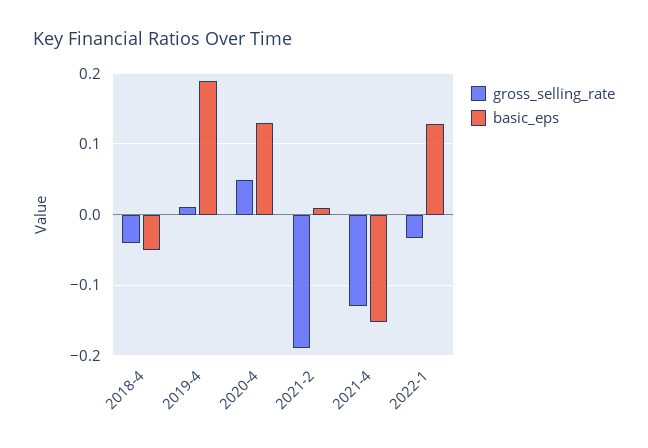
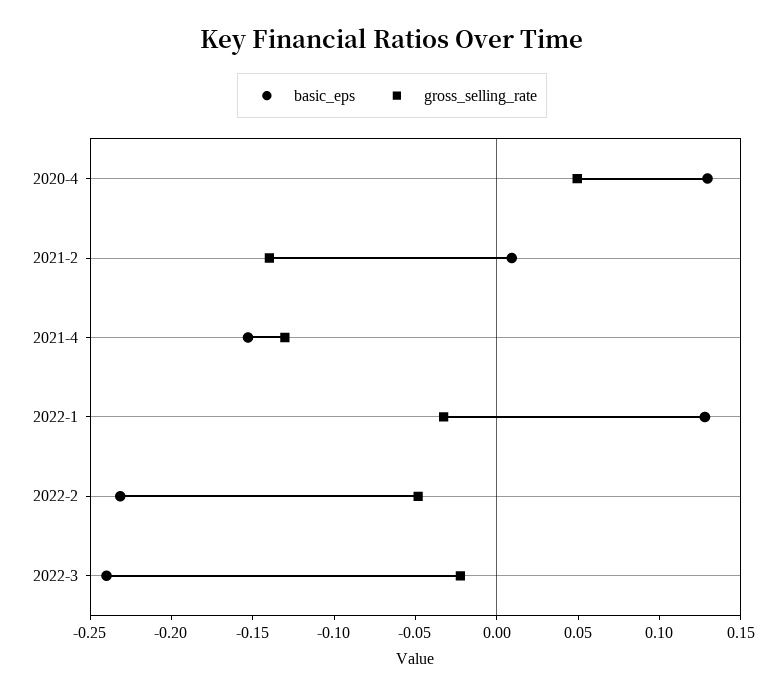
gross_selling_rate, 2018-4: -0.04 -> none
basic_eps, 2018-4: -0.05 -> none
gross_selling_rate, 2019-4: 0.01 -> none
basic_eps, 2019-4: 0.19 -> none
gross_selling_rate, 2021-2: -0.19 -> -0.14
basic_eps, 2022-2: none -> -0.23
gross_selling_rate, 2022-2: none -> -0.05
basic_eps, 2022-3: none -> -0.24
gross_selling_rate, 2022-3: none -> -0.02

